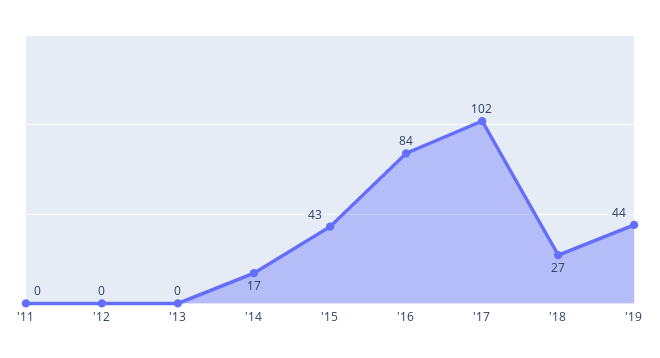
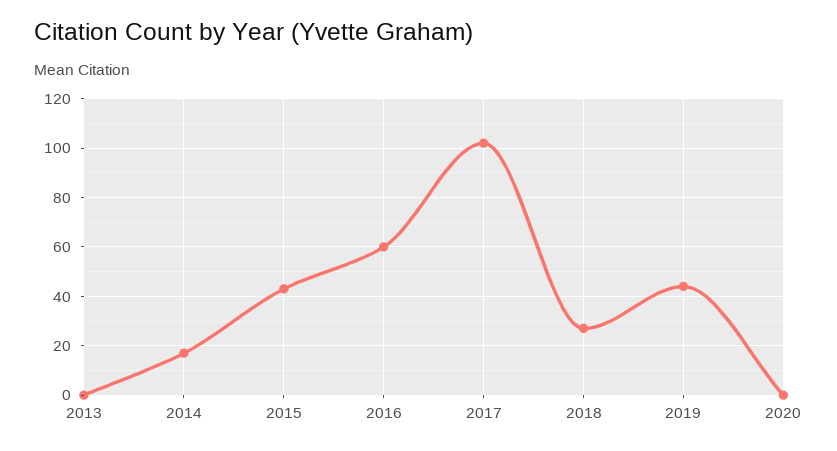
'11: 0 -> none
'12: 0 -> none
'16: 84 -> 60
2020: none -> 0

